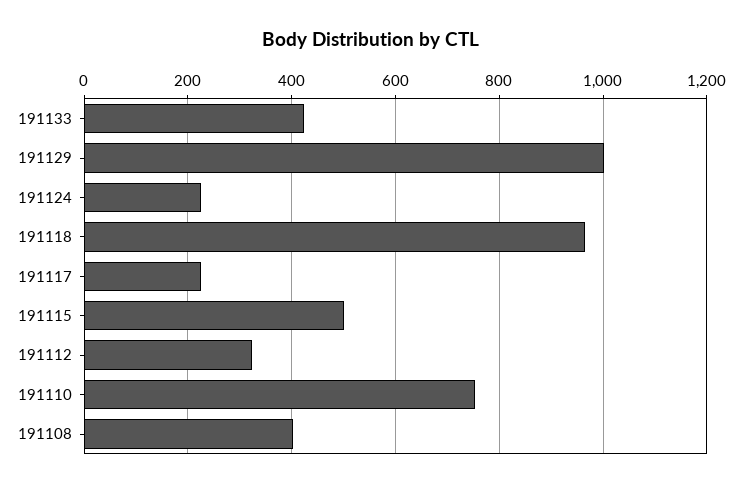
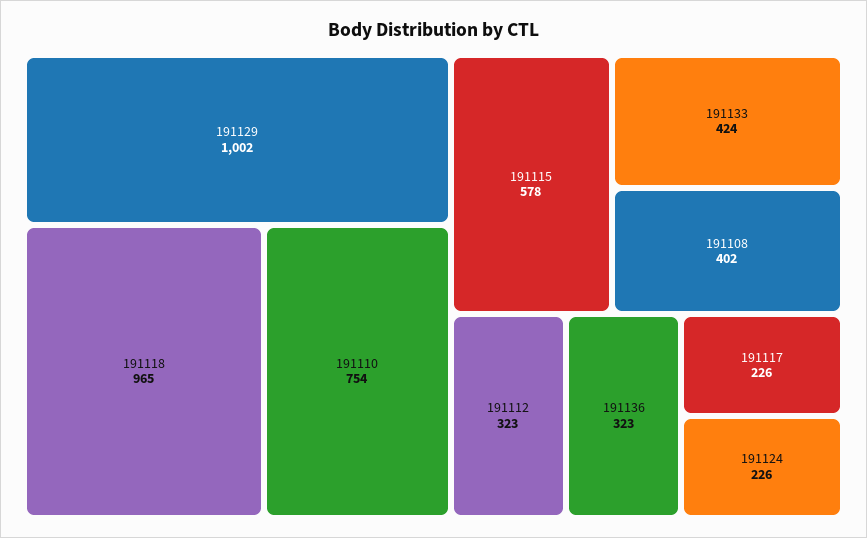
191115: 500 -> 578
191136: none -> 323

